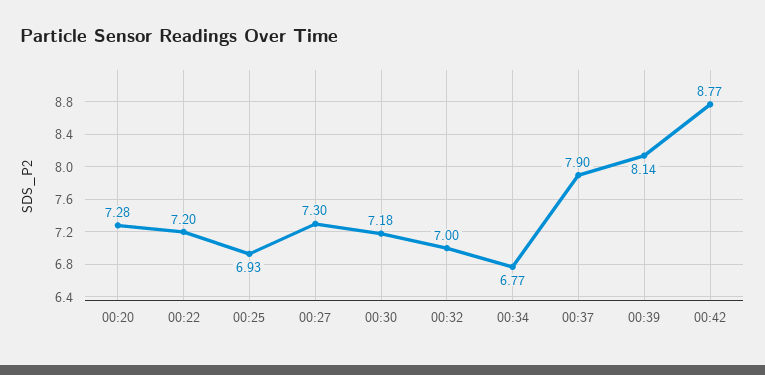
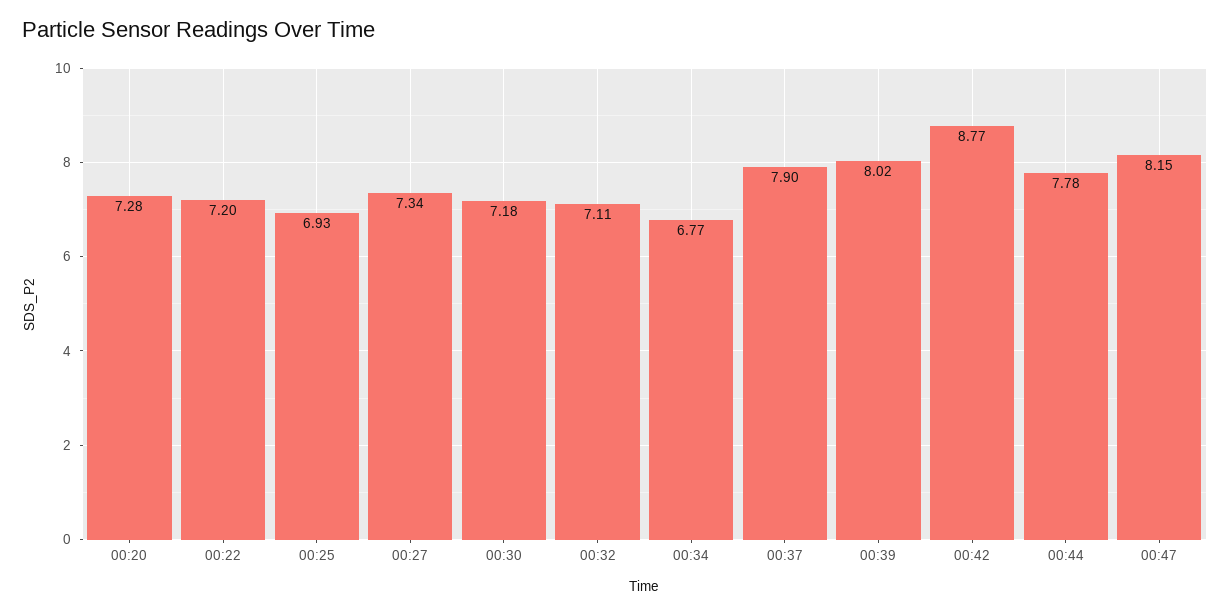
00:27: 7.3 -> 7.34
00:32: 7 -> 7.11
00:39: 8.14 -> 8.02
00:44: none -> 7.78
00:47: none -> 8.15

